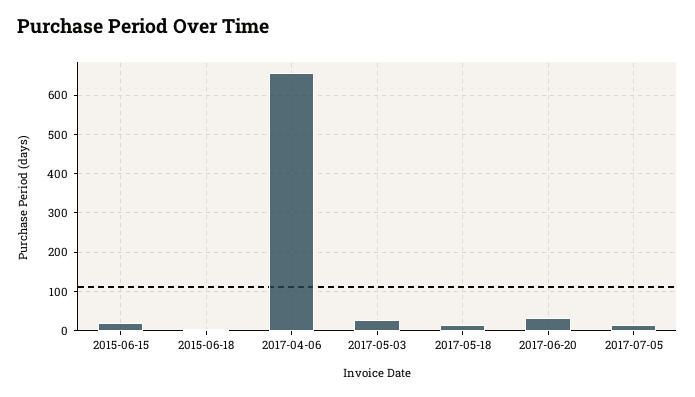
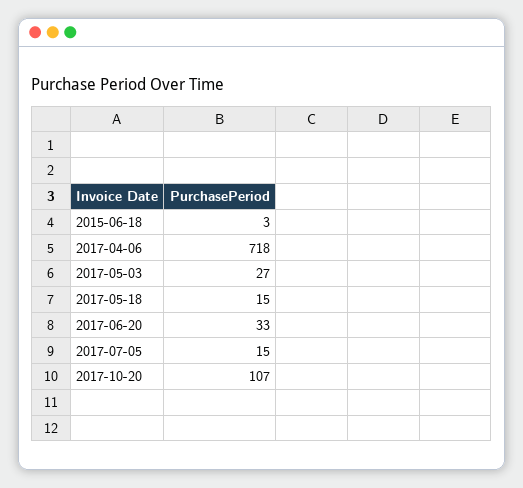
2015-06-15: 20 -> none
2017-04-06: 660 -> 718
2017-10-20: none -> 107

